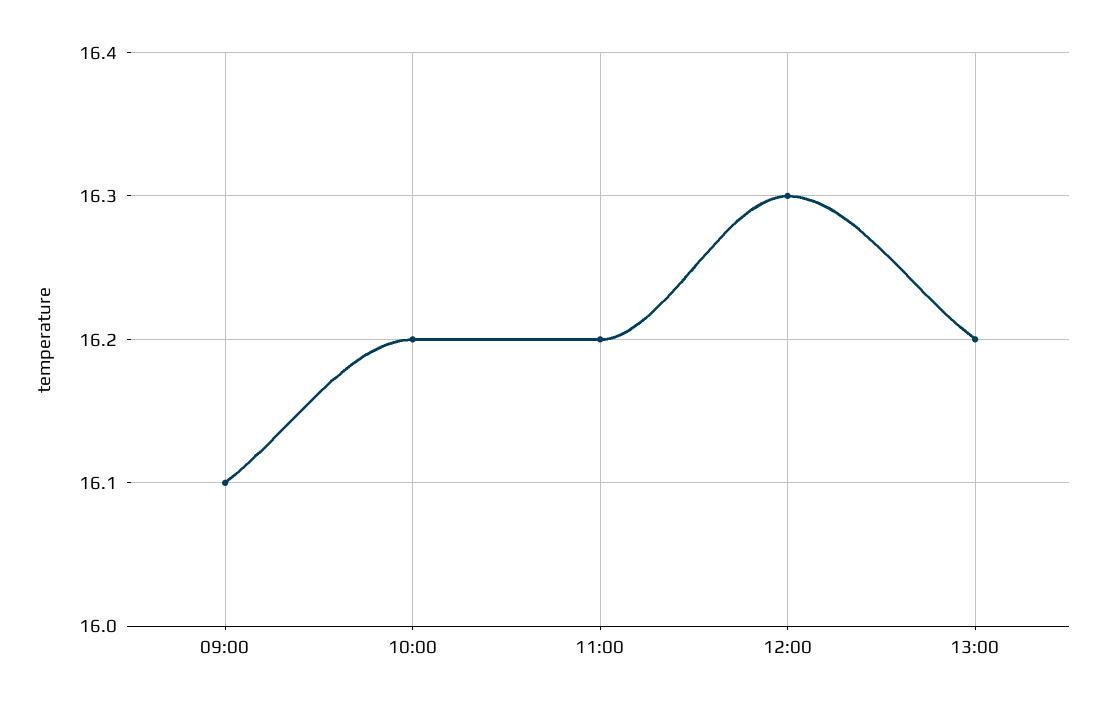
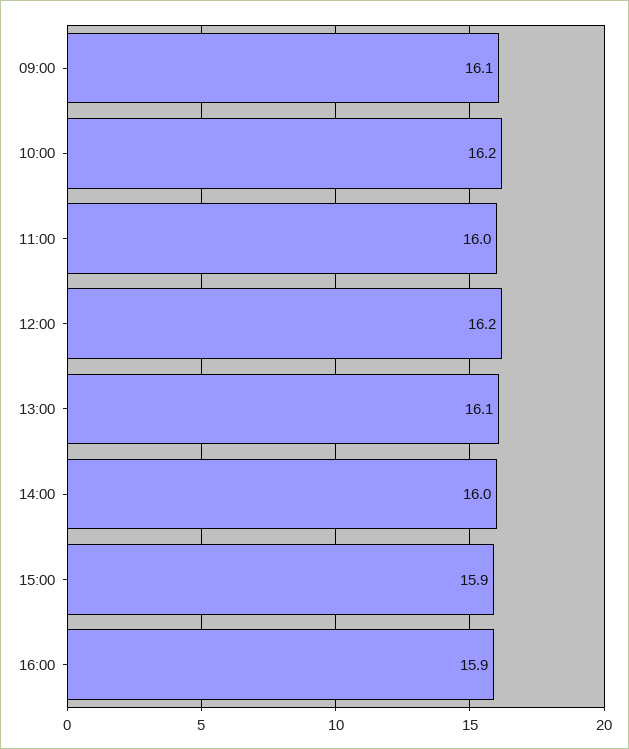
11:00: 16.2 -> 16
12:00: 16.3 -> 16.2
13:00: 16.2 -> 16.1
14:00: none -> 16
15:00: none -> 15.9
16:00: none -> 15.9

